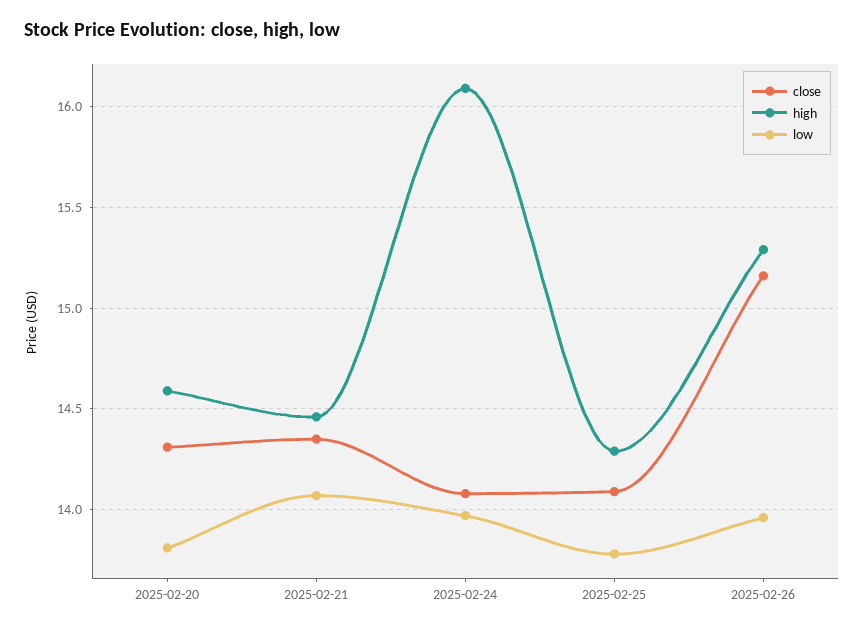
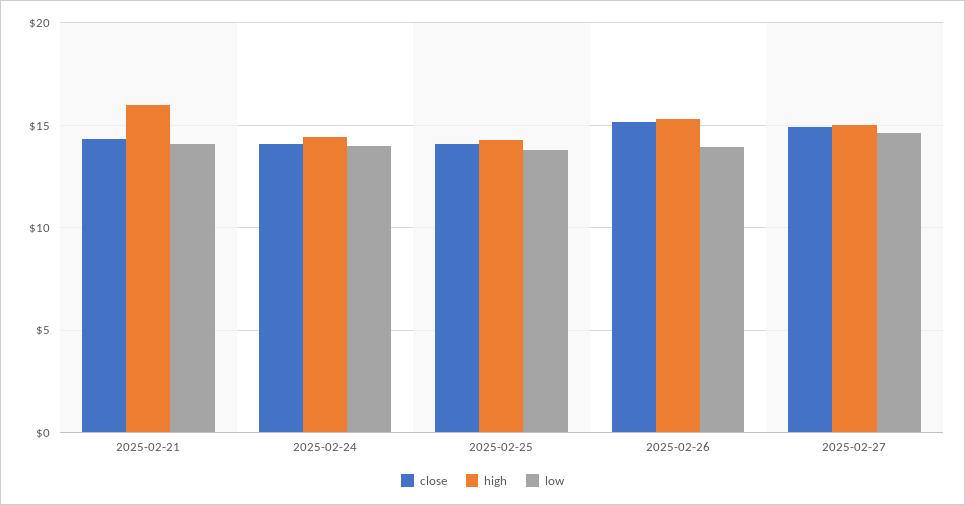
close, 2025-02-20: 14.3 -> none
high, 2025-02-20: 14.6 -> none
low, 2025-02-20: 13.8 -> none
high, 2025-02-21: 14.45 -> 16
high, 2025-02-24: 16.1 -> 14.5
close, 2025-02-27: none -> 15
high, 2025-02-27: none -> 15
low, 2025-02-27: none -> 14.5

